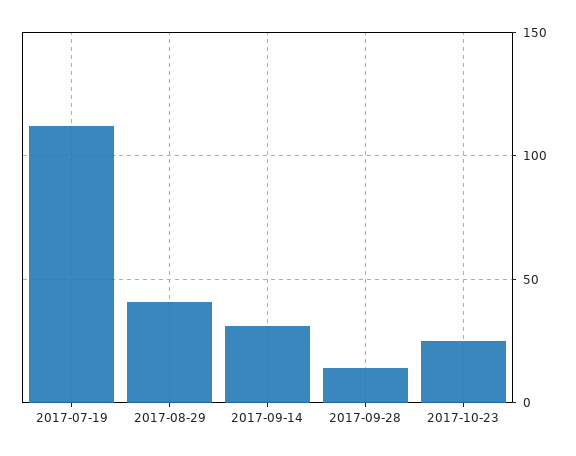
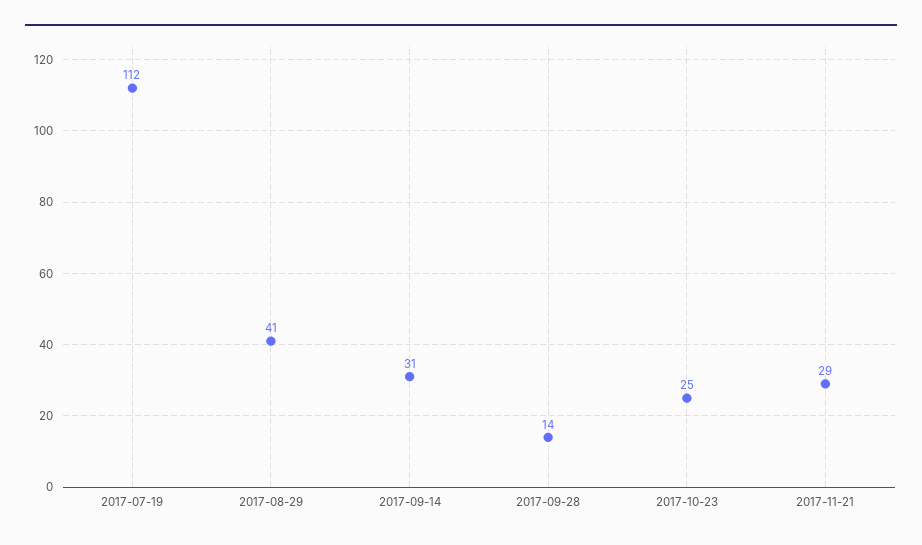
2017-11-21: none -> 29

